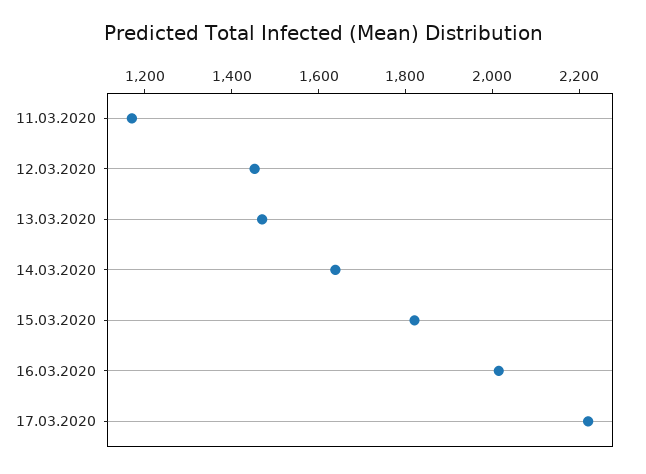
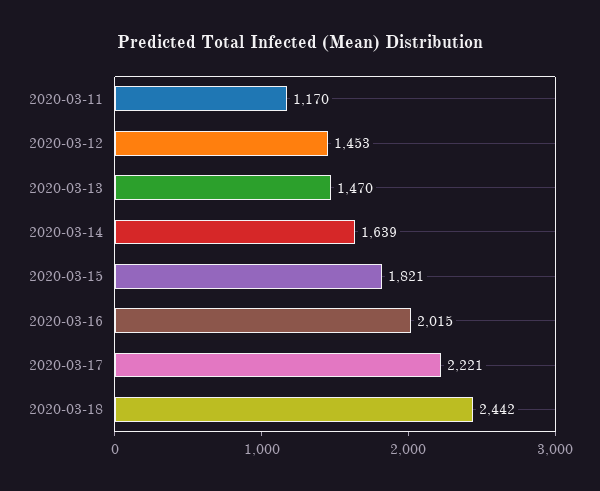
2020-03-18: none -> 2442

